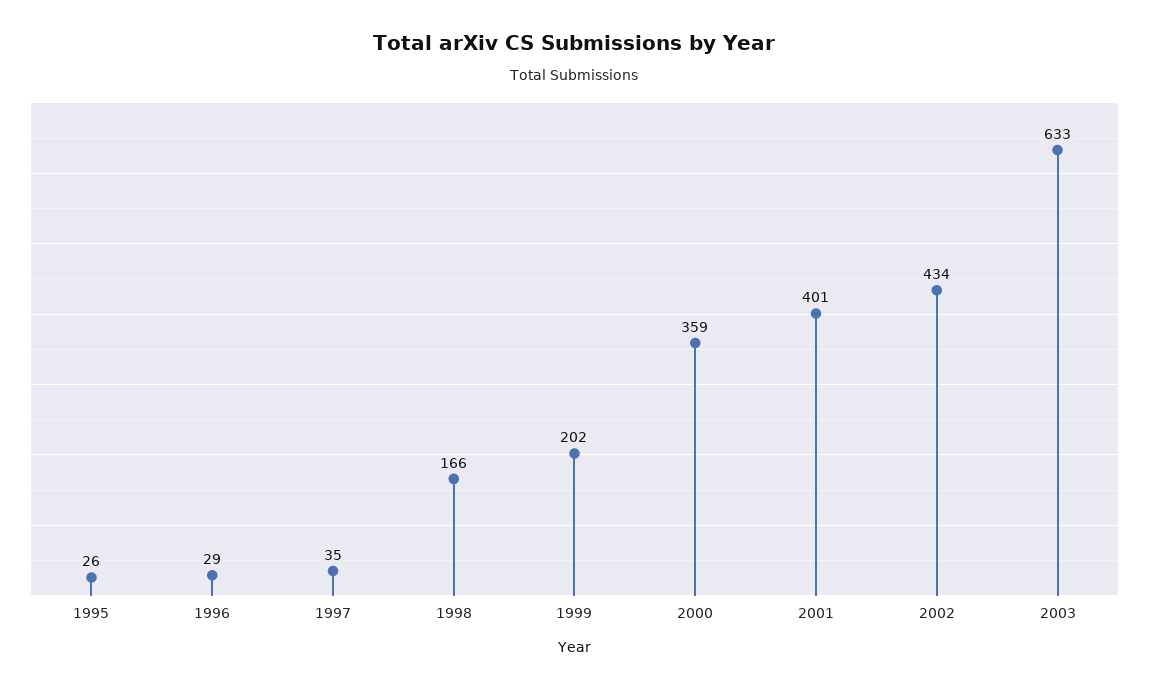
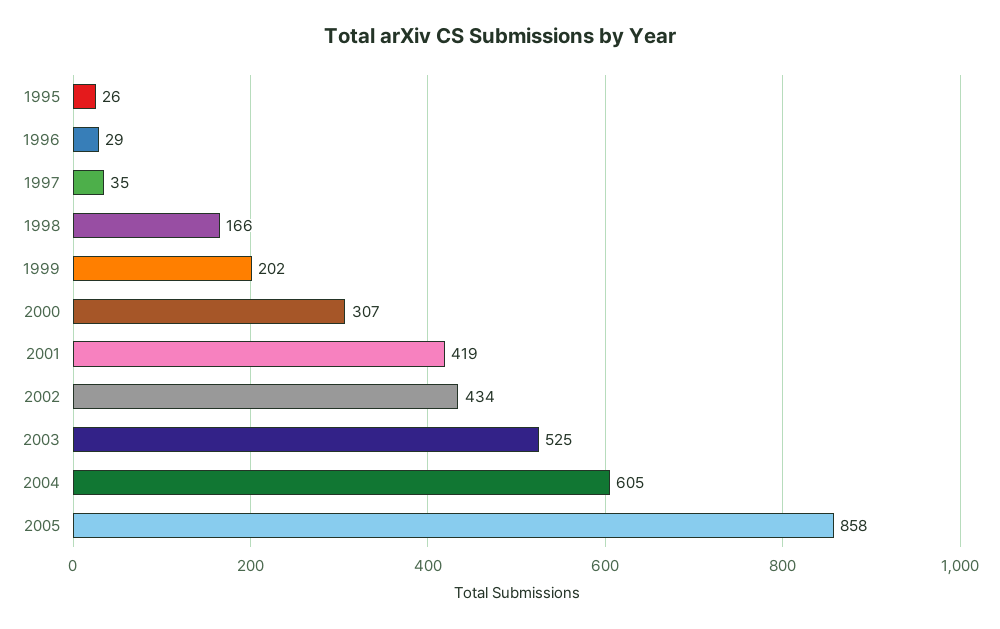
2000: 359 -> 307
2001: 401 -> 419
2003: 633 -> 525
2004: none -> 605
2005: none -> 858

